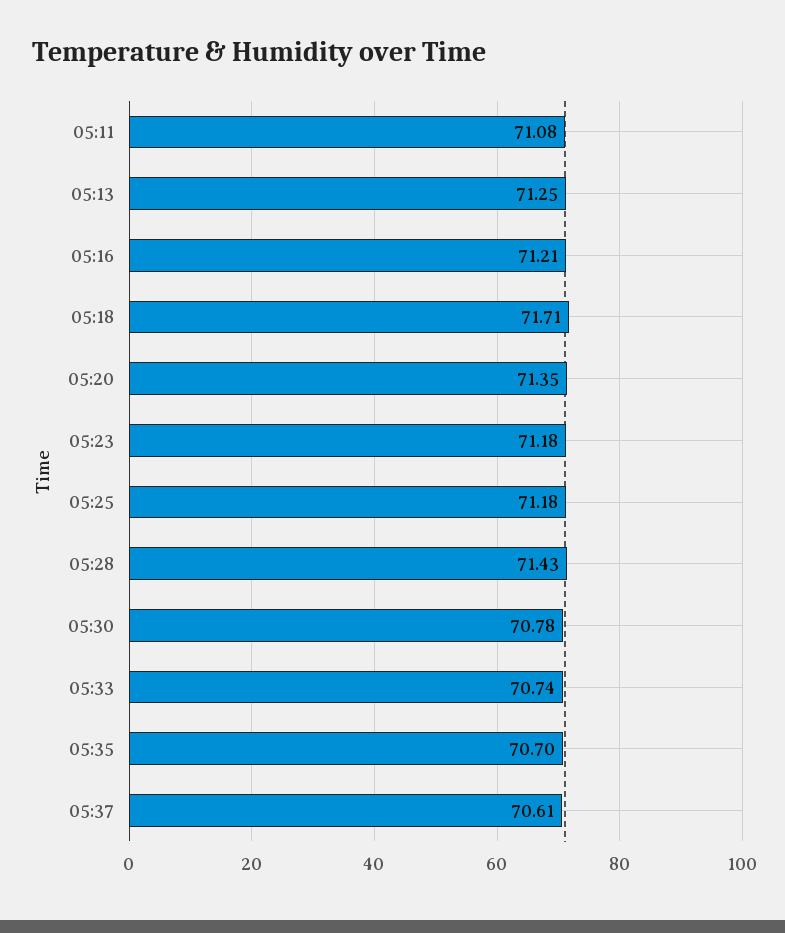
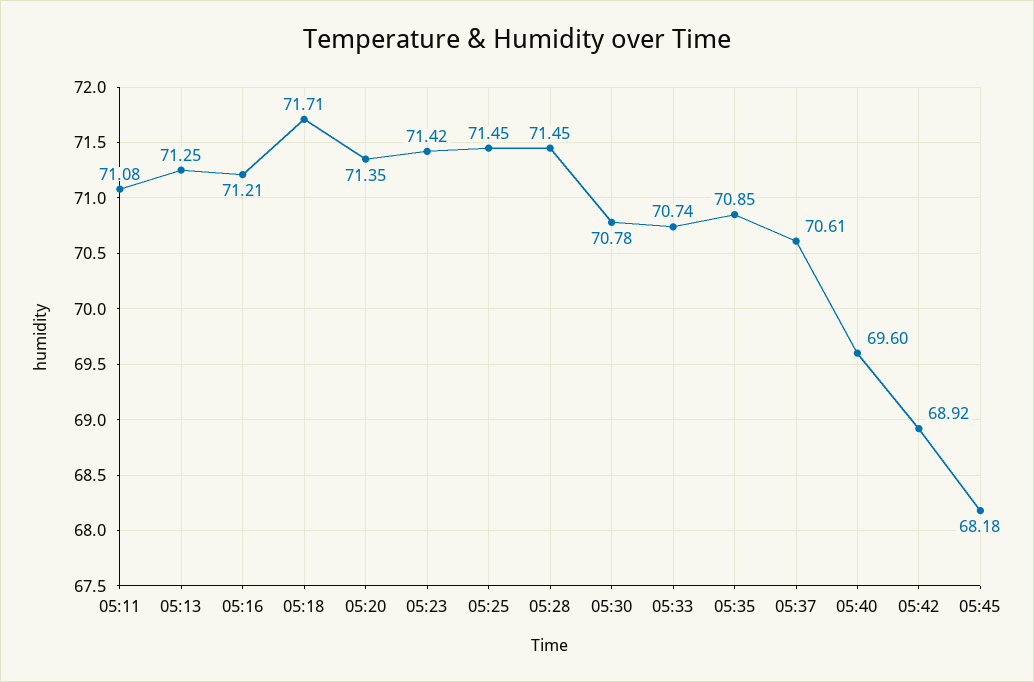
05:23: 71.18 -> 71.42
05:25: 71.18 -> 71.45
05:28: 71.43 -> 71.45
05:35: 70.7 -> 70.85
05:40: none -> 69.6
05:42: none -> 68.92
05:45: none -> 68.18

